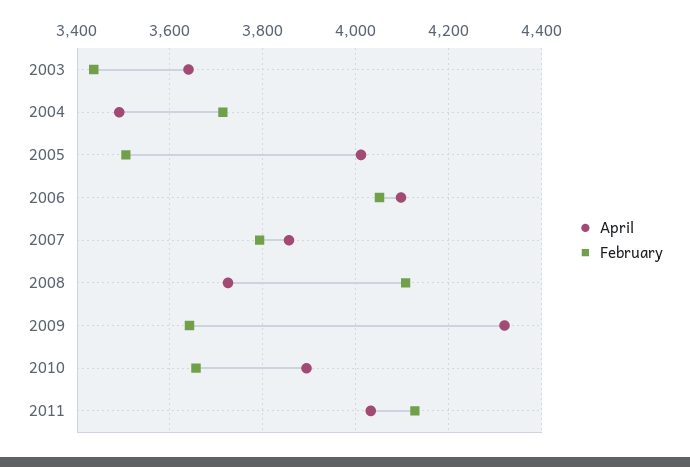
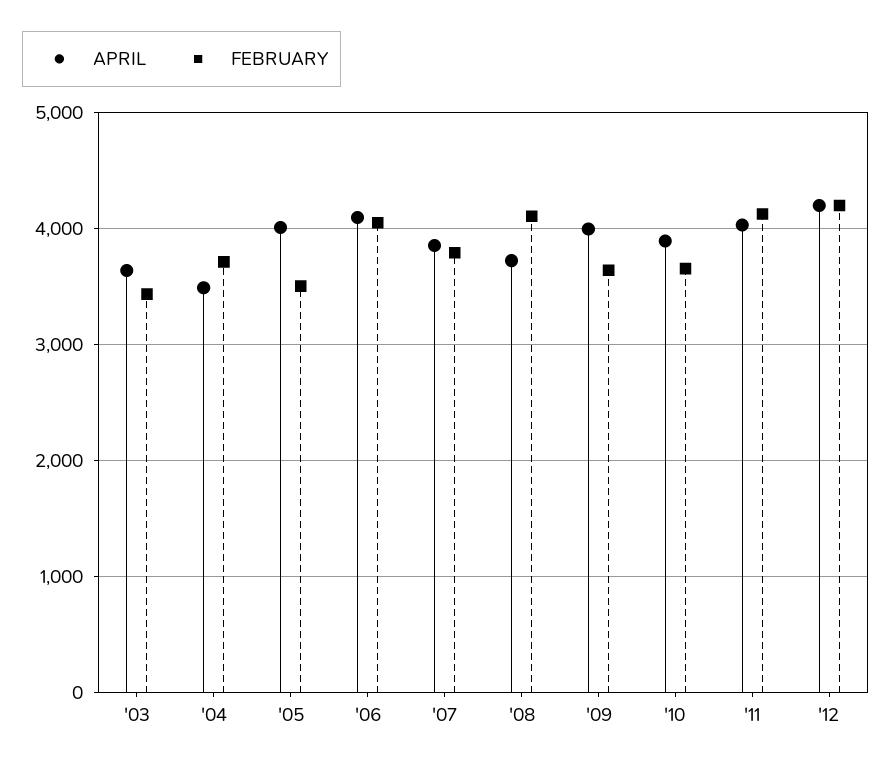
April, 2009: 4320 -> 4000
April, '12: none -> 4200
February, '12: none -> 4200

